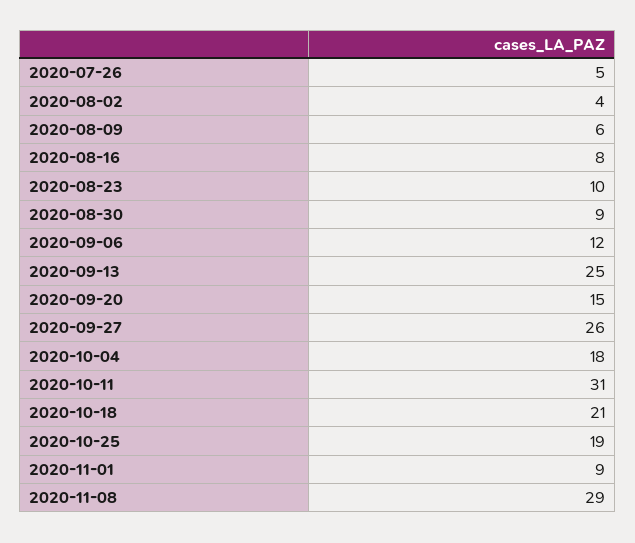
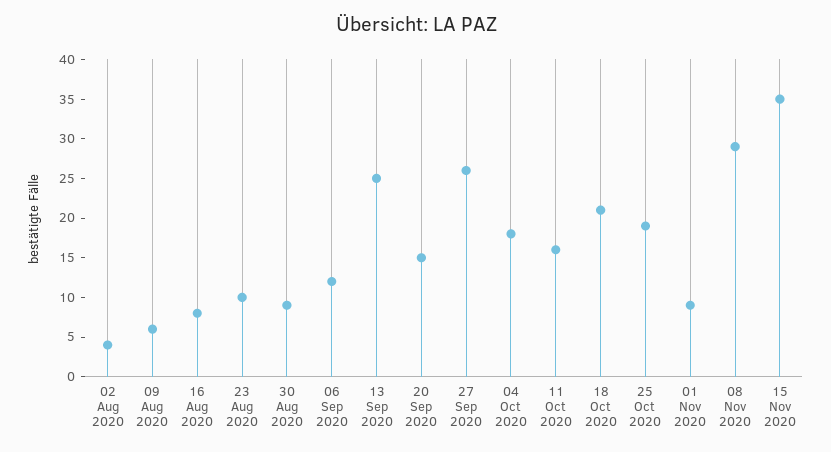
2020-07-26: 5 -> none
2020-10-11: 31 -> 15
15 Nov 2020: none -> 35

